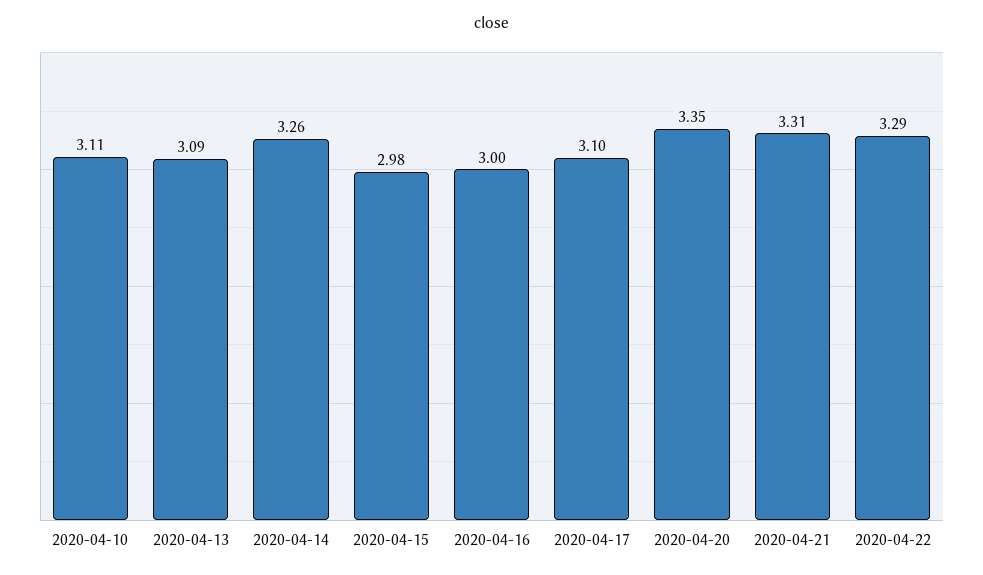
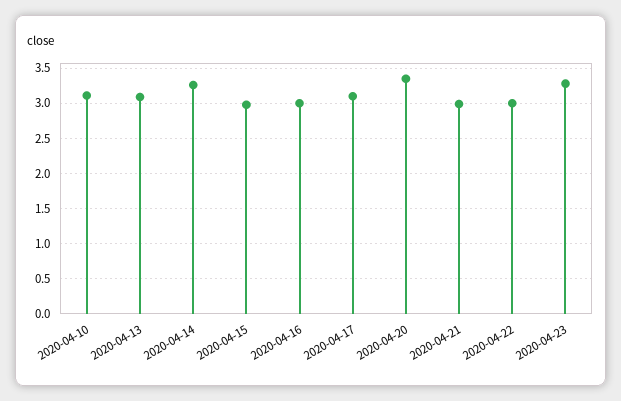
2020-04-21: 3.31 -> 3
2020-04-22: 3.29 -> 3
2020-04-23: none -> 3.3

